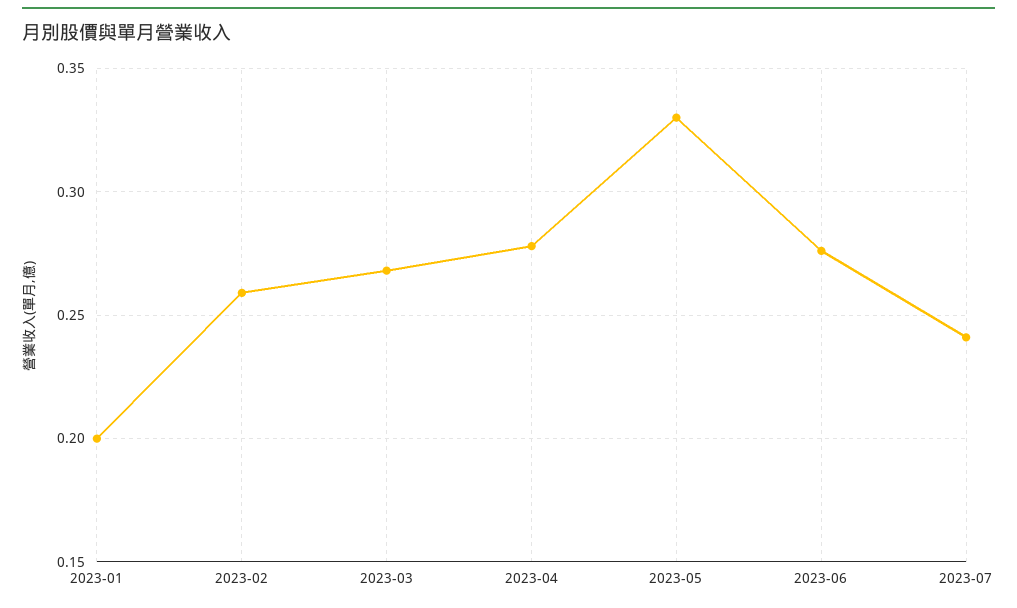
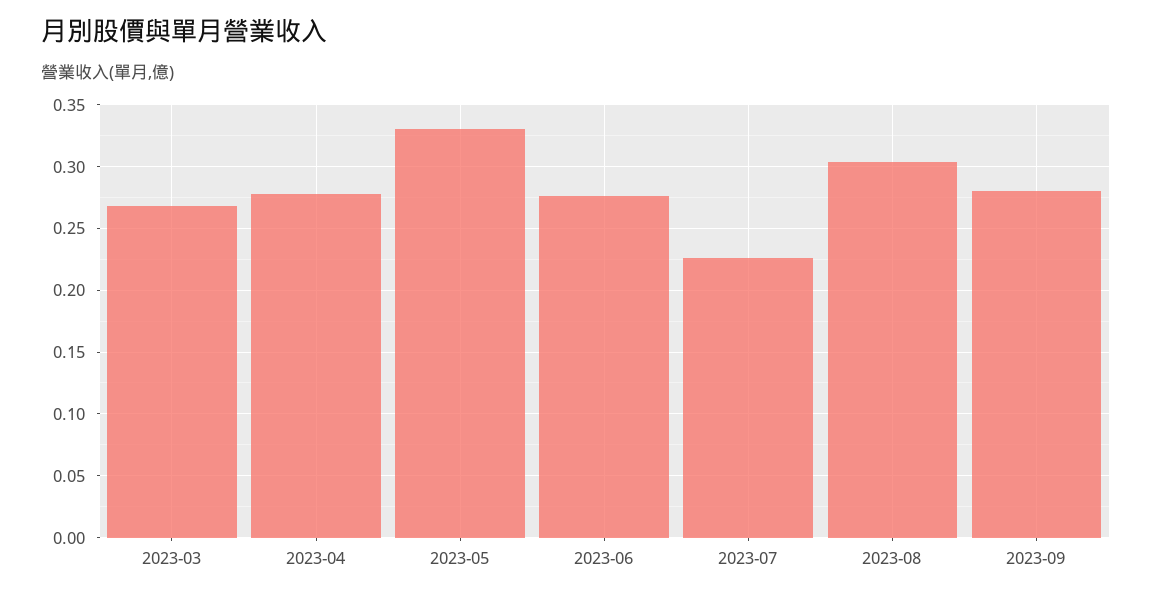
2023-01: 0.2 -> none
2023-02: 0.26 -> none
2023-07: 0.24 -> 0.225
2023-08: none -> 0.305
2023-09: none -> 0.28

